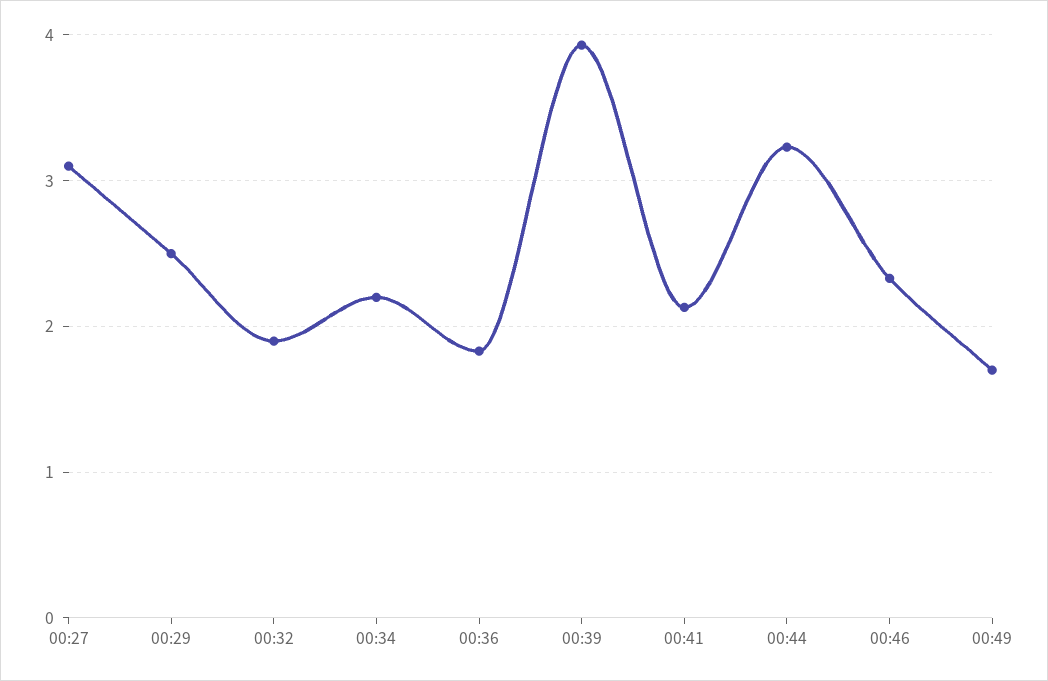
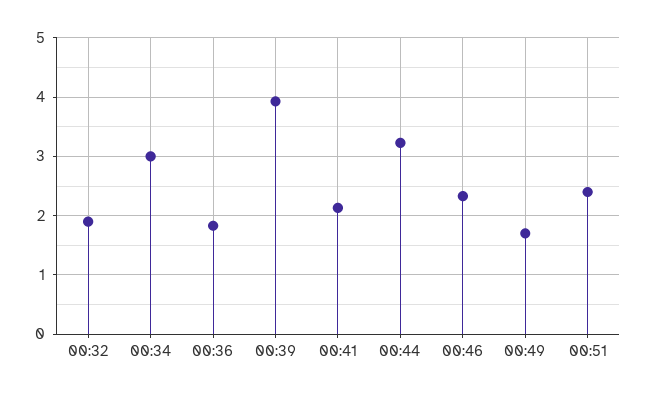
00:27: 3.1 -> none
00:29: 2.5 -> none
00:34: 2.2 -> 3
00:51: none -> 2.4

